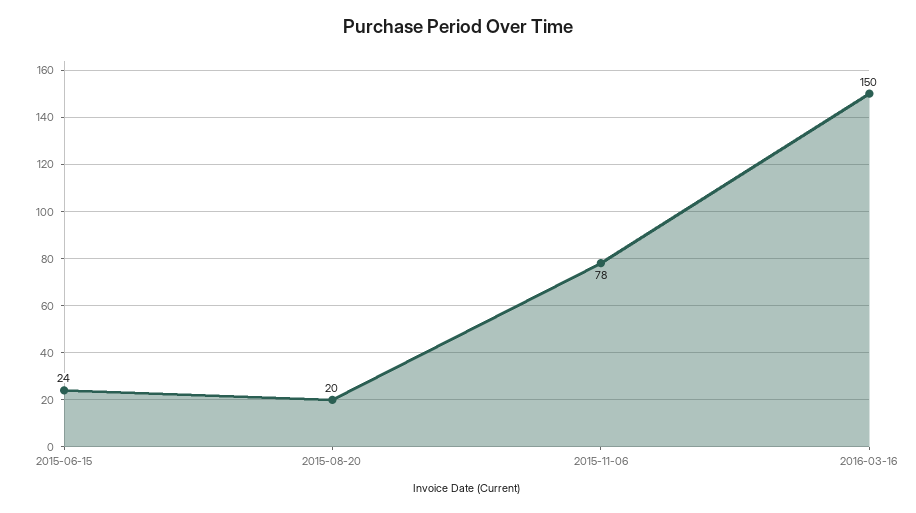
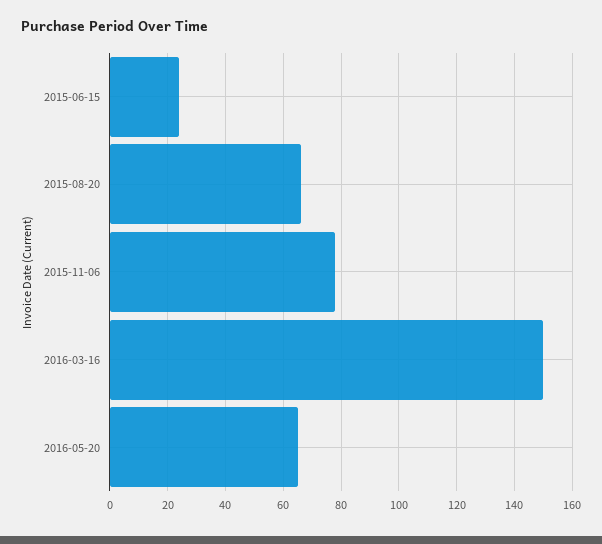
2015-08-20: 20 -> 65
2016-05-20: none -> 65

